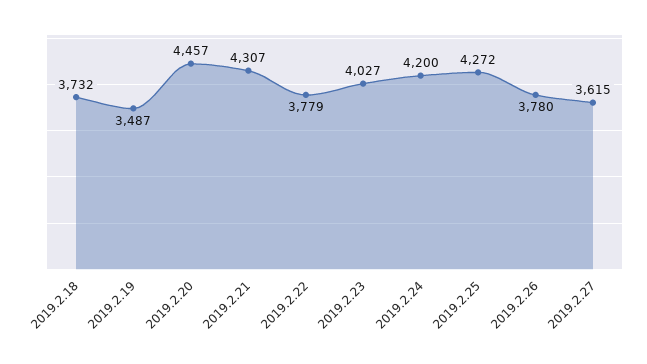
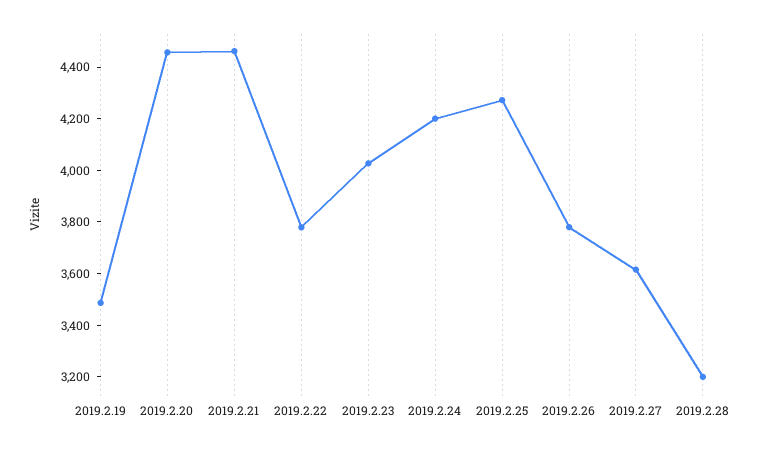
2019.2.18: 3732 -> none
2019.2.21: 4307 -> 4450
2019.2.28: none -> 3200

